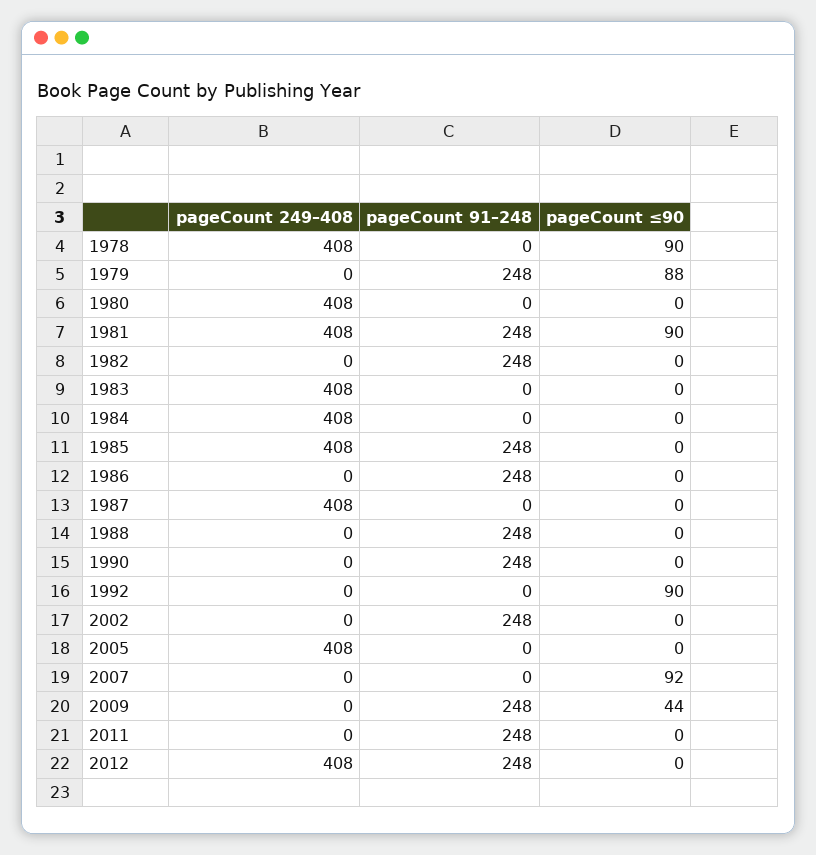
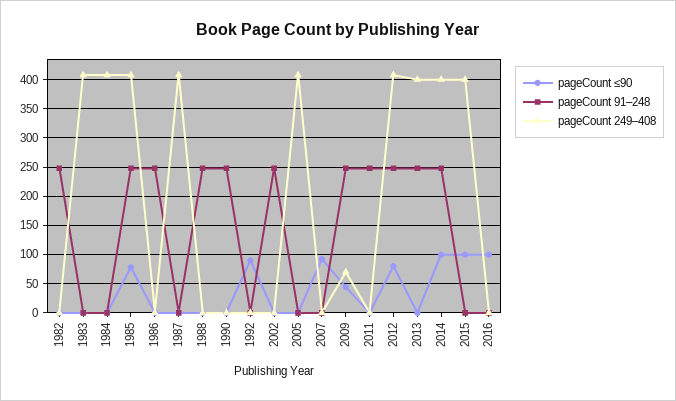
pageCount 249–408, 1978: 408 -> none
pageCount 91–248, 1978: 0 -> none
pageCount ≤90, 1978: 90 -> none
pageCount 249–408, 1979: 0 -> none
pageCount 91–248, 1979: 248 -> none
pageCount ≤90, 1979: 88 -> none
pageCount 249–408, 1980: 408 -> none
pageCount 91–248, 1980: 0 -> none
pageCount ≤90, 1980: 0 -> none
pageCount 249–408, 1981: 408 -> none
pageCount 91–248, 1981: 248 -> none
pageCount ≤90, 1981: 90 -> none
pageCount ≤90, 1985: 0 -> 75
pageCount 249–408, 2009: 0 -> 75
pageCount ≤90, 2012: 0 -> 75
pageCount ≤90, 2013: none -> 0
pageCount 91–248, 2013: none -> 250
pageCount 249–408, 2013: none -> 400
pageCount ≤90, 2014: none -> 100
pageCount 91–248, 2014: none -> 250
pageCount 249–408, 2014: none -> 400
pageCount ≤90, 2015: none -> 100
pageCount 91–248, 2015: none -> 0
pageCount 249–408, 2015: none -> 400
pageCount ≤90, 2016: none -> 100
pageCount 91–248, 2016: none -> 0
pageCount 249–408, 2016: none -> 0

